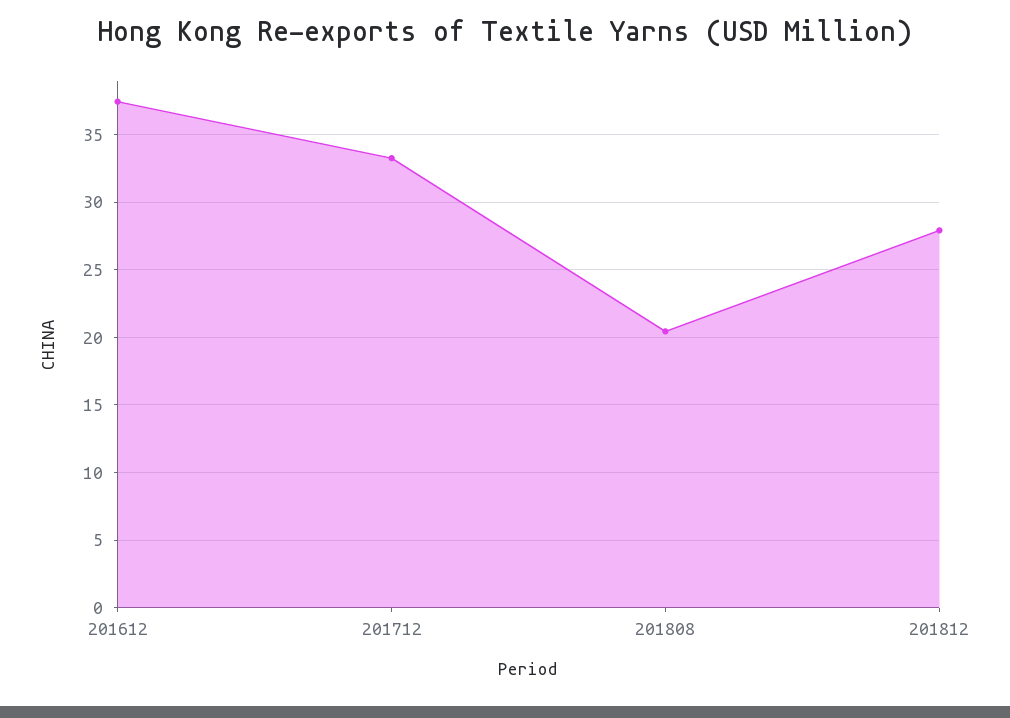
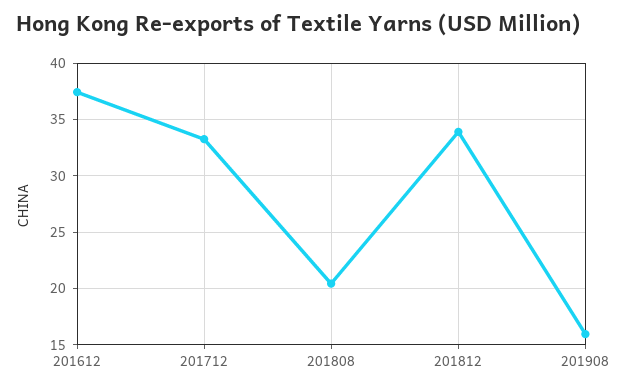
201812: 28 -> 34
201908: none -> 16

